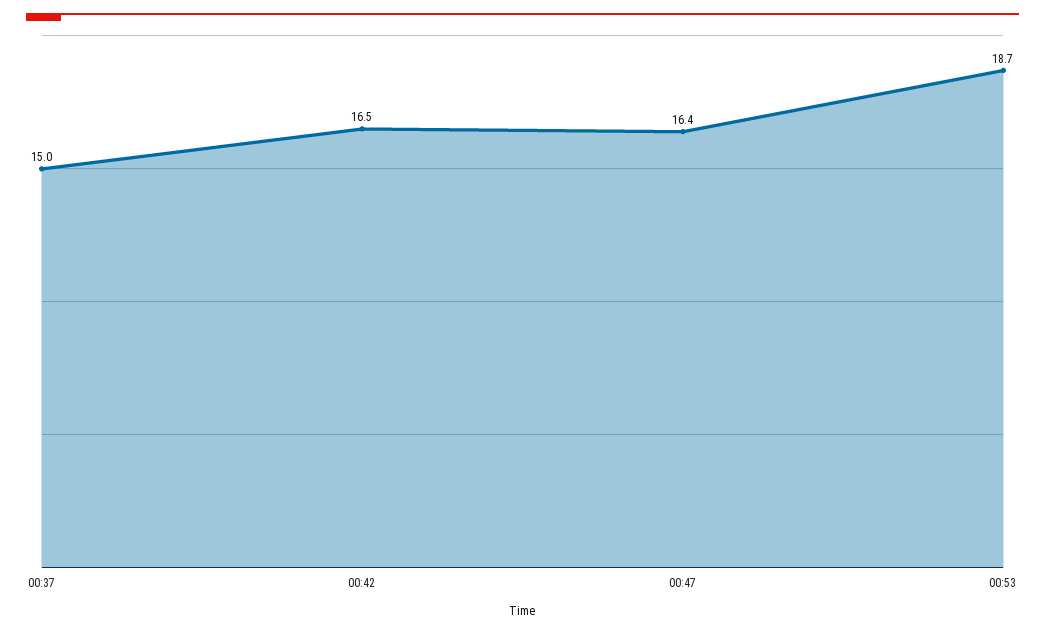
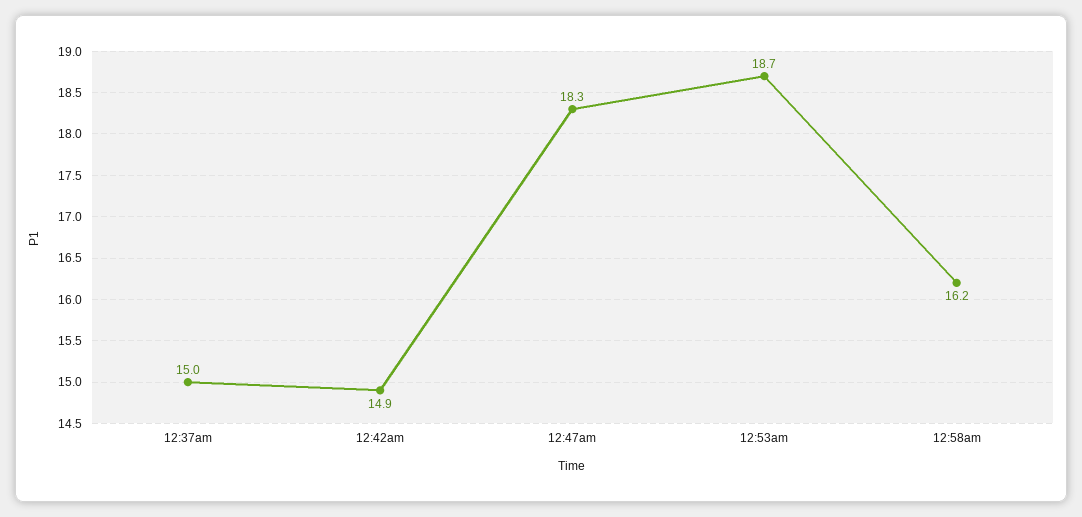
00:42: 16.5 -> 14.9
00:47: 16.4 -> 18.3
12:58am: none -> 16.2

